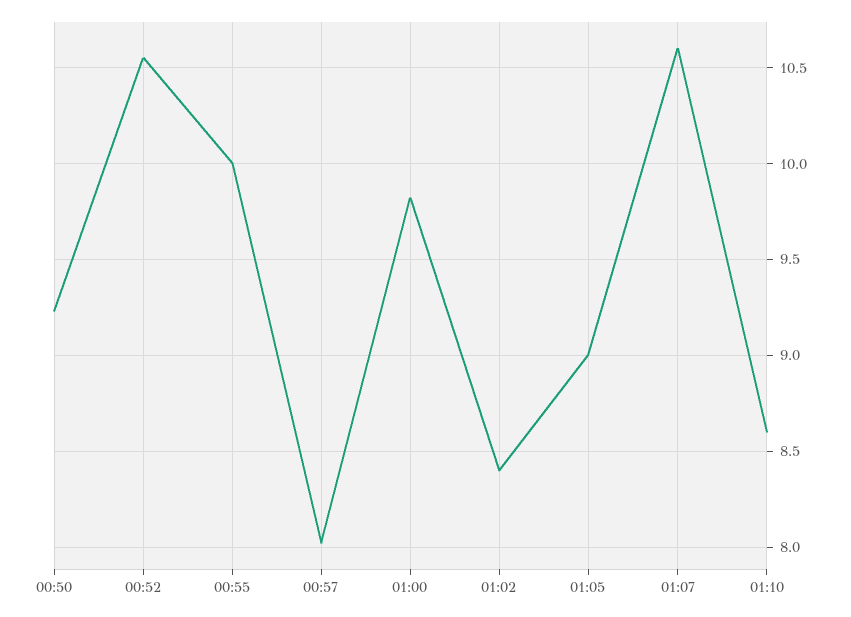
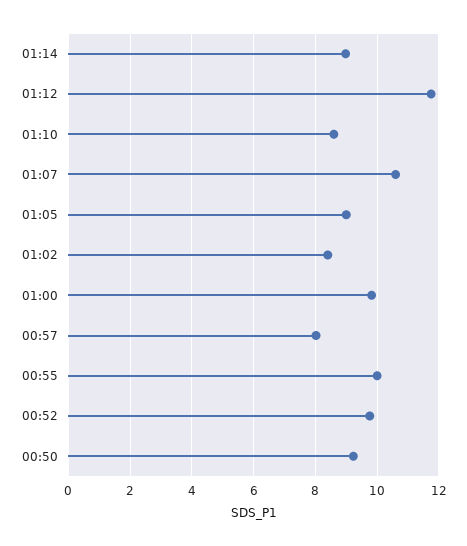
00:52: 10.55 -> 9.8
01:14: none -> 9
01:12: none -> 11.8

